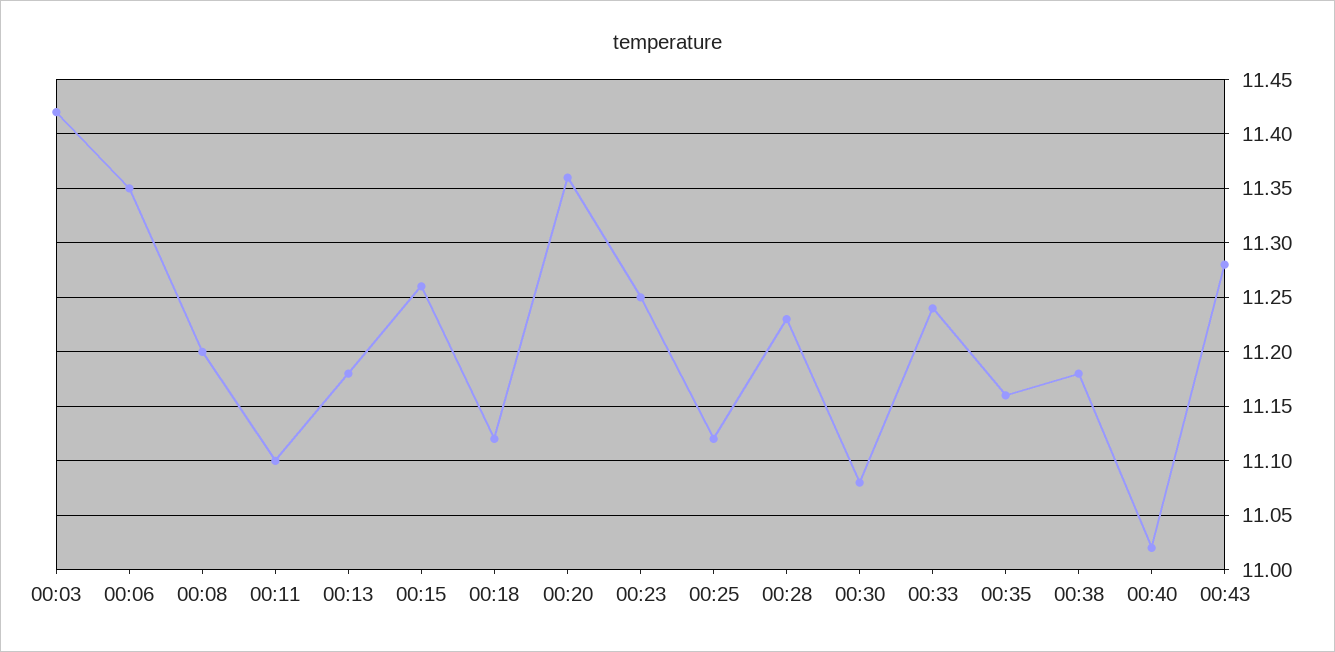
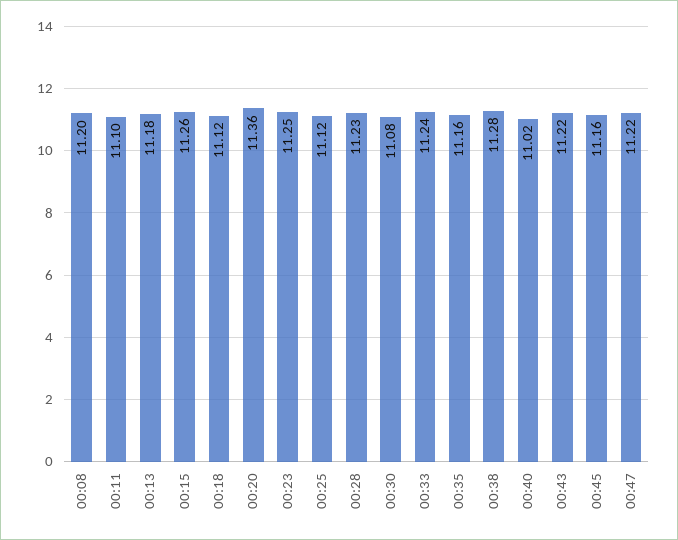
00:03: 11.42 -> none
00:06: 11.35 -> none
00:38: 11.18 -> 11.28
00:43: 11.28 -> 11.22
00:45: none -> 11.16
00:47: none -> 11.22

